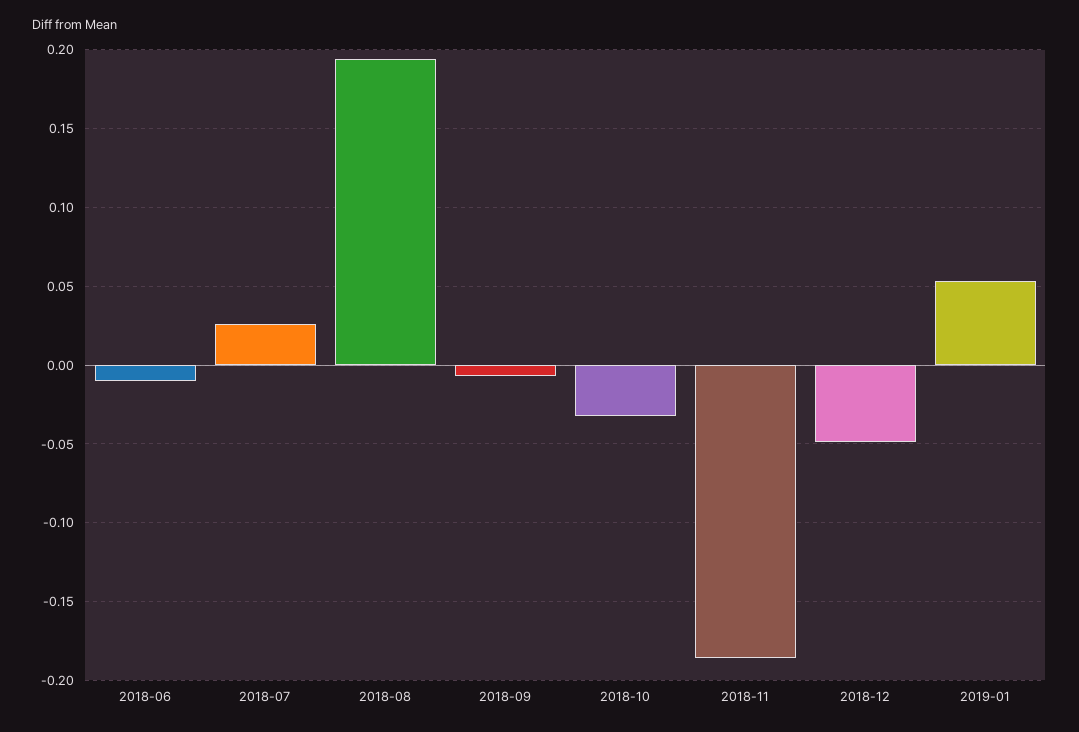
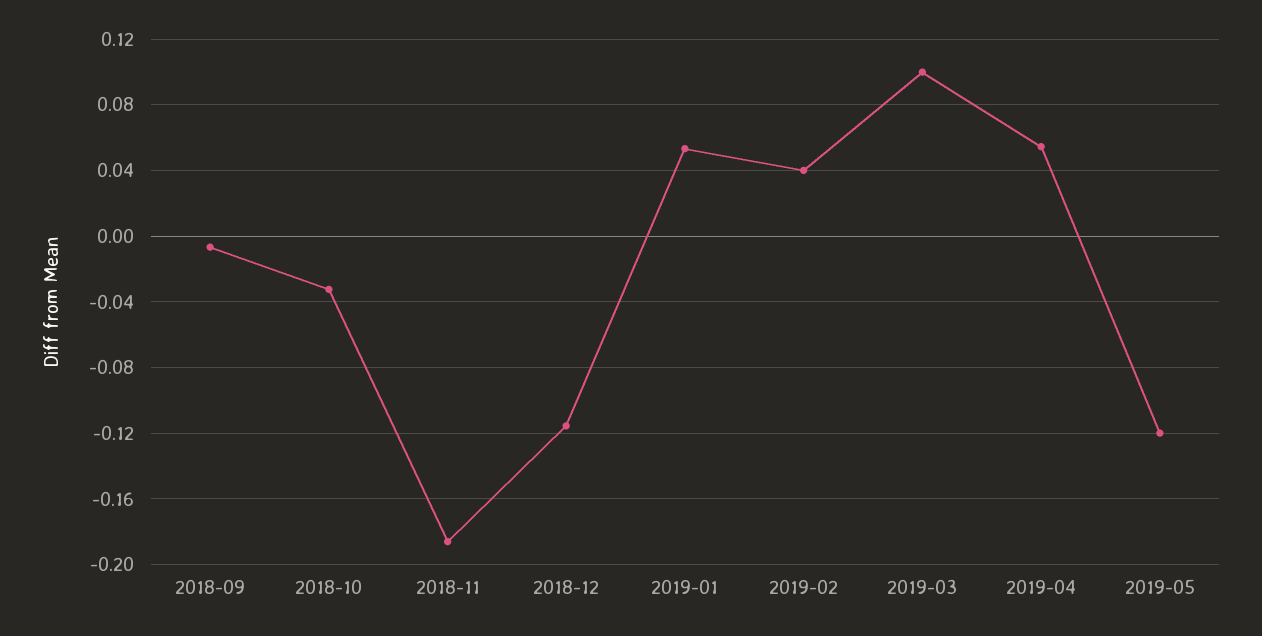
2018-06: -0.01 -> none
2018-07: 0.025 -> none
2018-08: 0.195 -> none
2018-12: -0.05 -> -0.115
2019-02: none -> 0.04
2019-03: none -> 0.1
2019-04: none -> 0.055
2019-05: none -> -0.12

